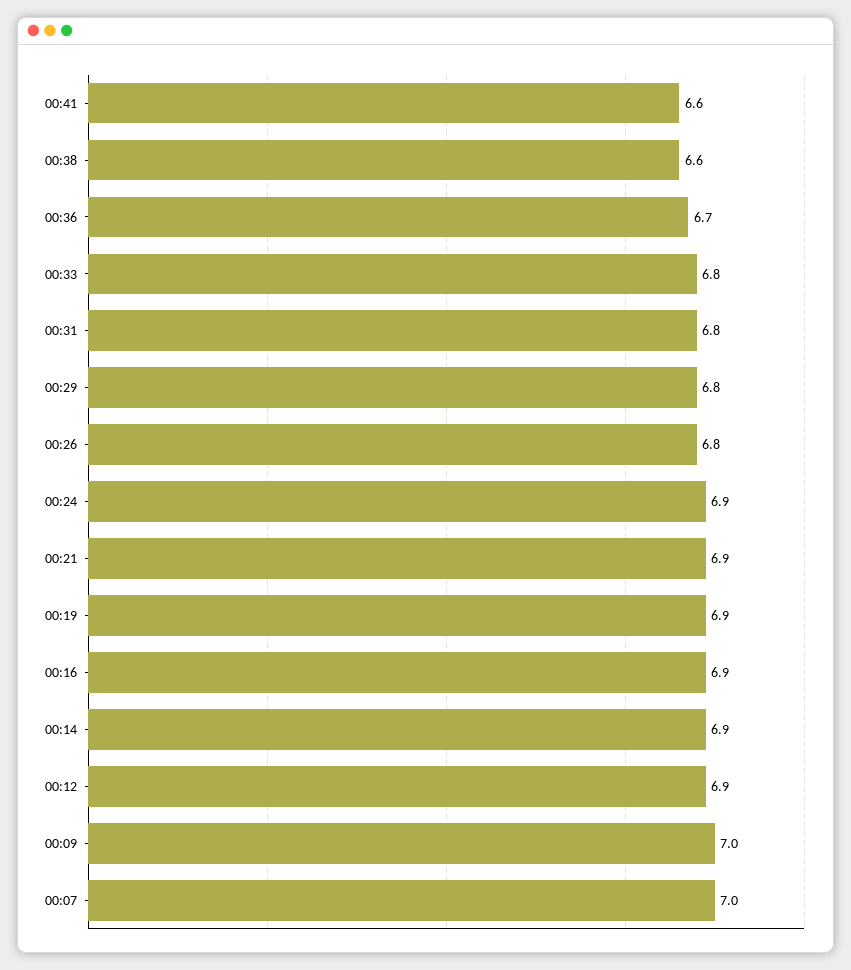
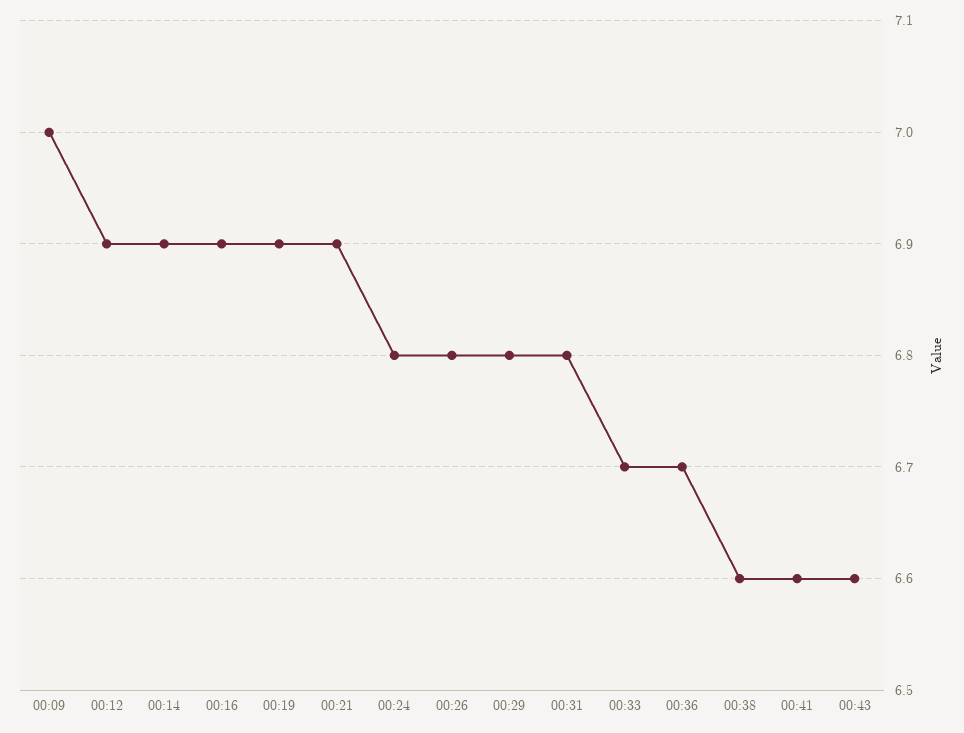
00:33: 6.8 -> 6.7
00:24: 6.9 -> 6.8
00:07: 7 -> none
00:43: none -> 6.6

